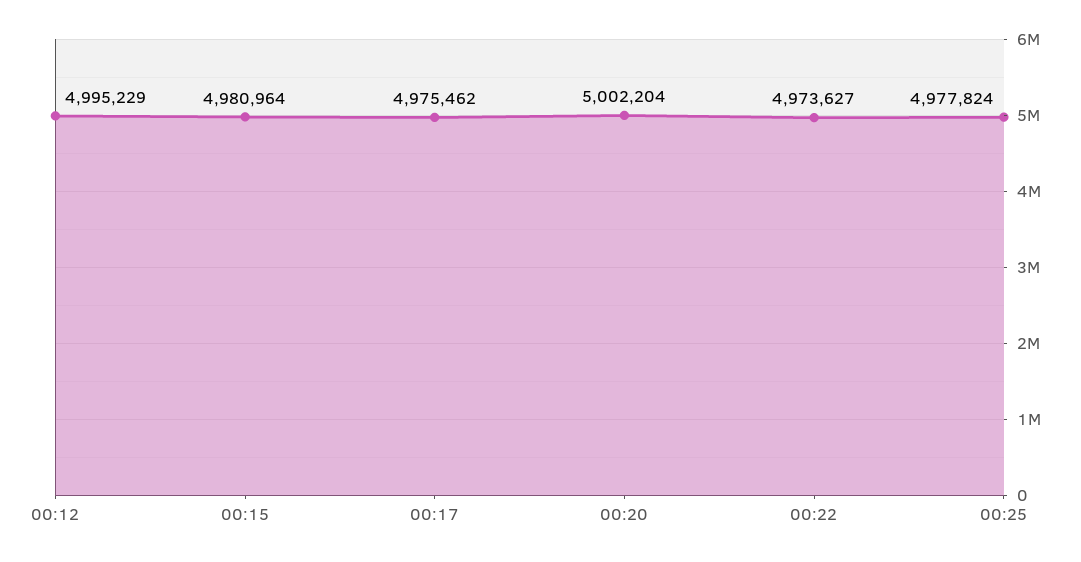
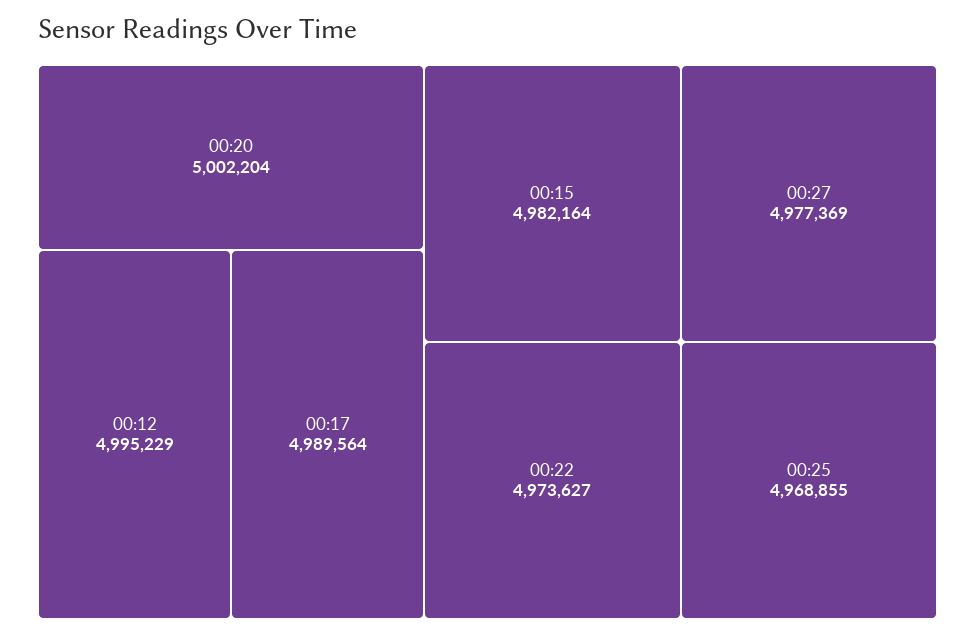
00:15: 4980964 -> 4982164
00:17: 4975462 -> 4989564
00:25: 4977824 -> 4968855
00:27: none -> 4977369

